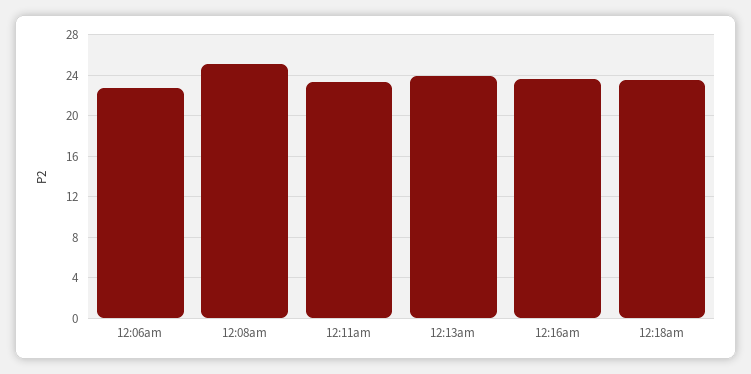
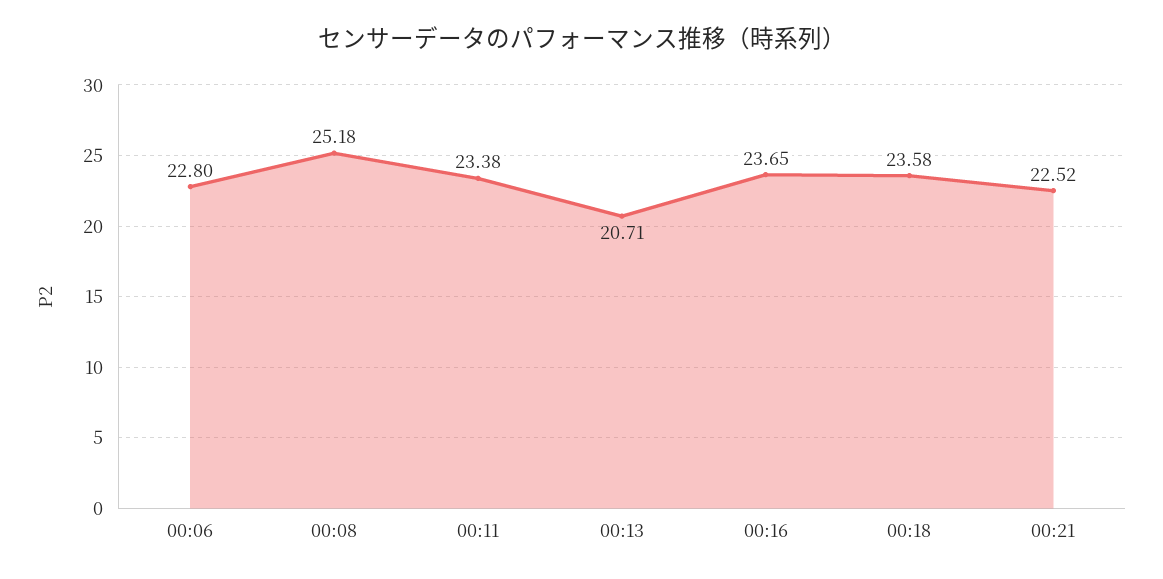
12:13am: 24 -> 20.71
00:21: none -> 22.52

